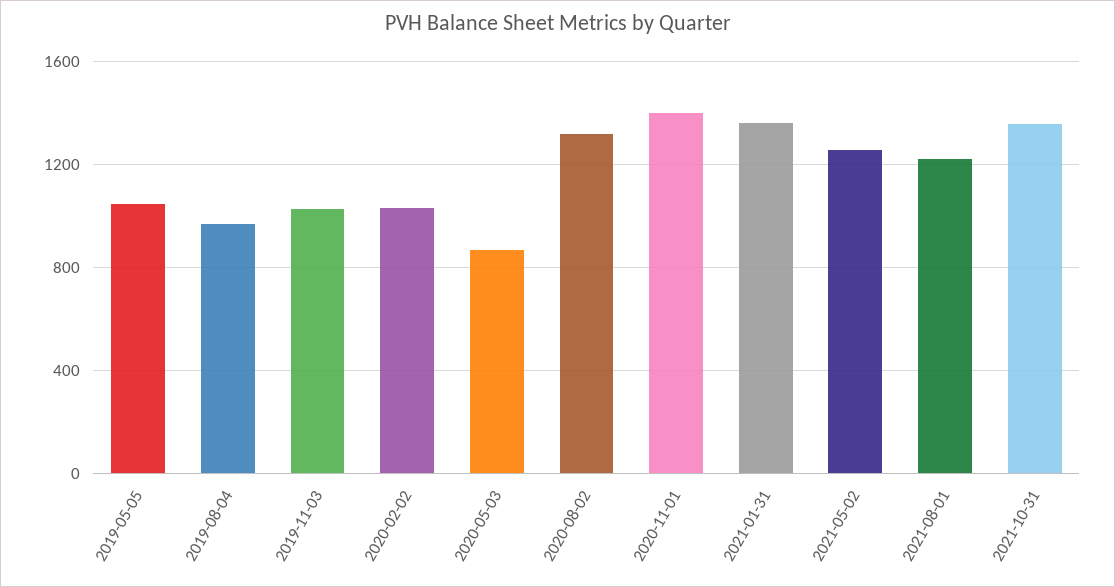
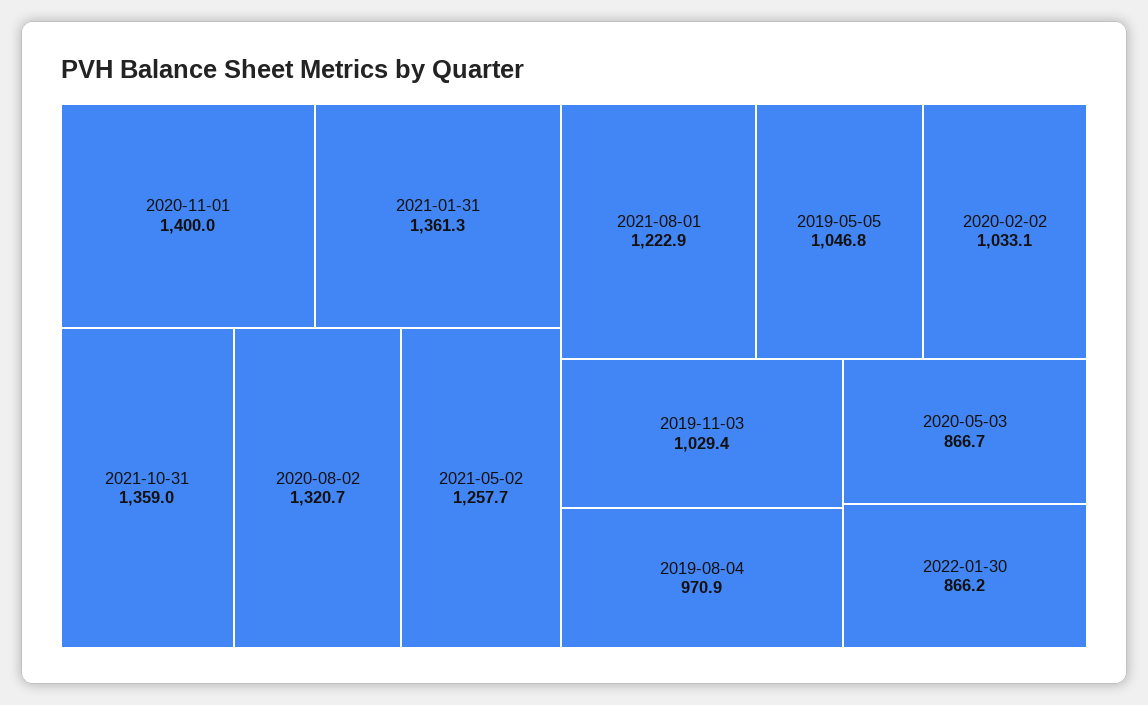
2022-01-30: none -> 866.2

